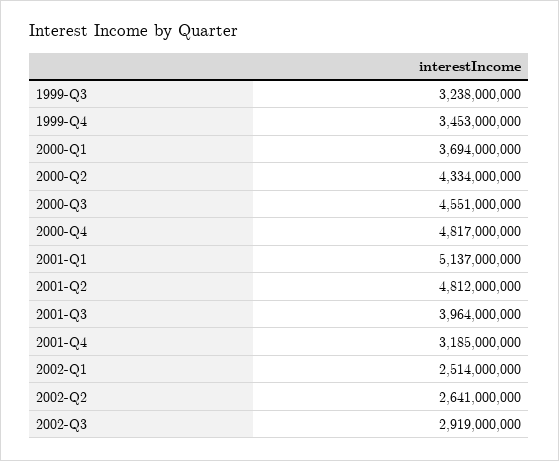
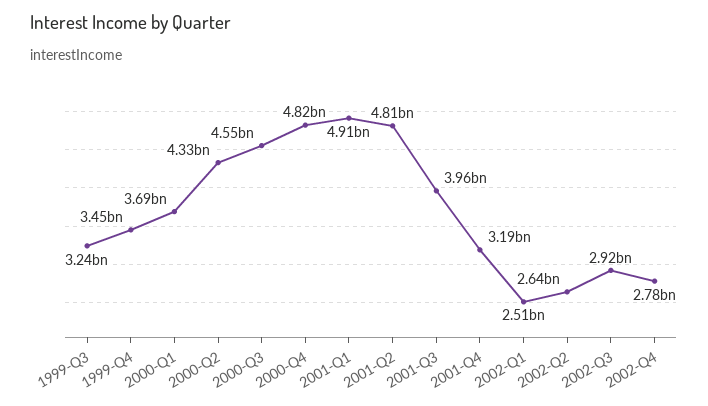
2001-Q1: 5137000000 -> 4910000000
2002-Q4: none -> 2780000000

